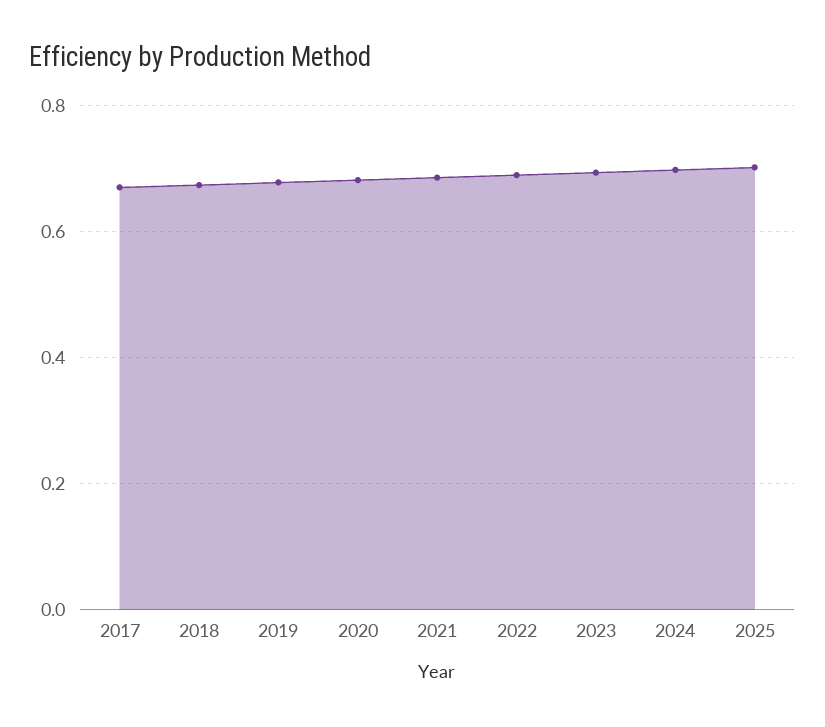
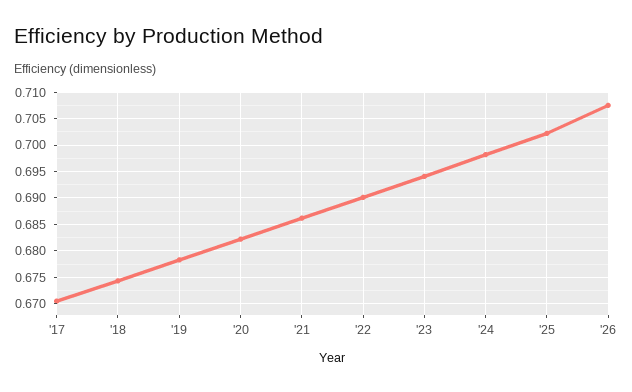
'26: none -> 0.7075

